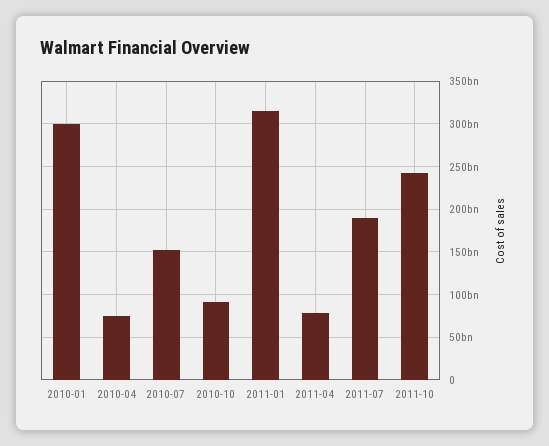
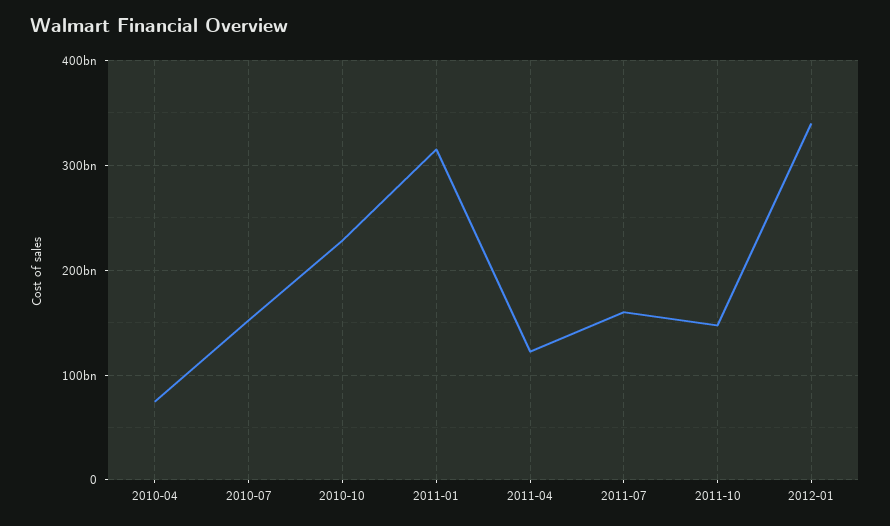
2010-01: 300000000000 -> none
2010-10: 90000000000 -> 230000000000
2011-04: 80000000000 -> 120000000000
2011-07: 190000000000 -> 160000000000
2011-10: 240000000000 -> 150000000000
2012-01: none -> 340000000000

